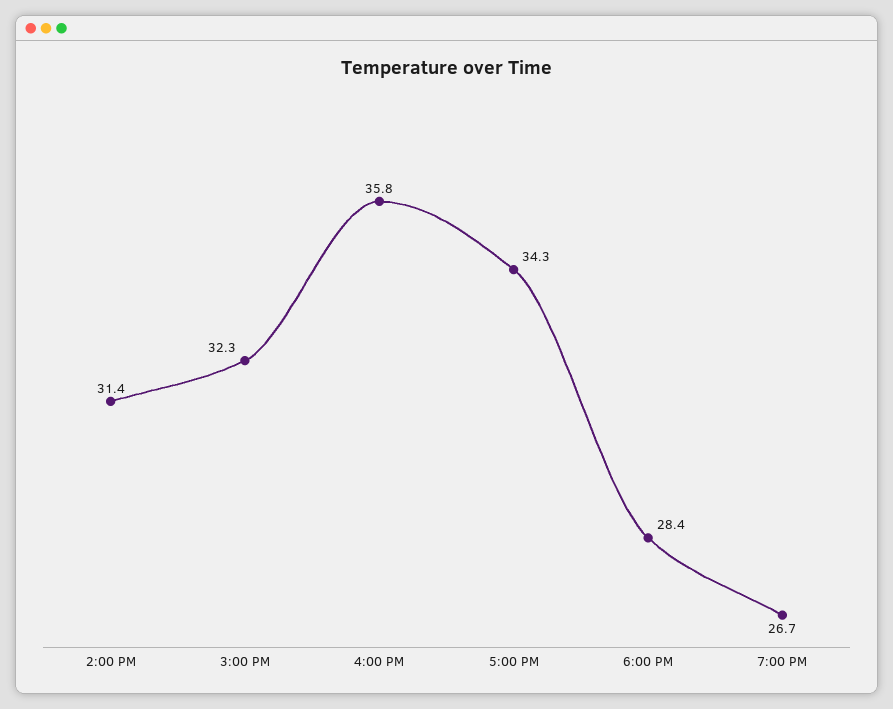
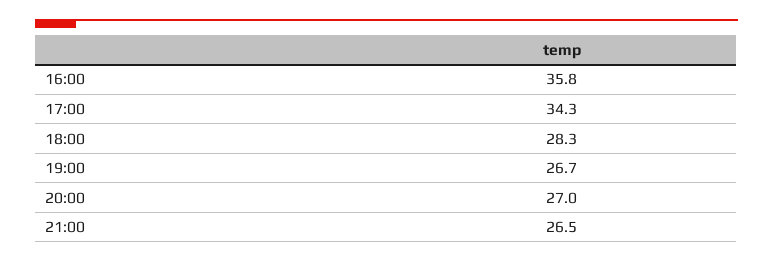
2:00 PM: 31.4 -> none
3:00 PM: 32.3 -> none
6:00 PM: 28.4 -> 28.3
20:00: none -> 27
21:00: none -> 26.5

